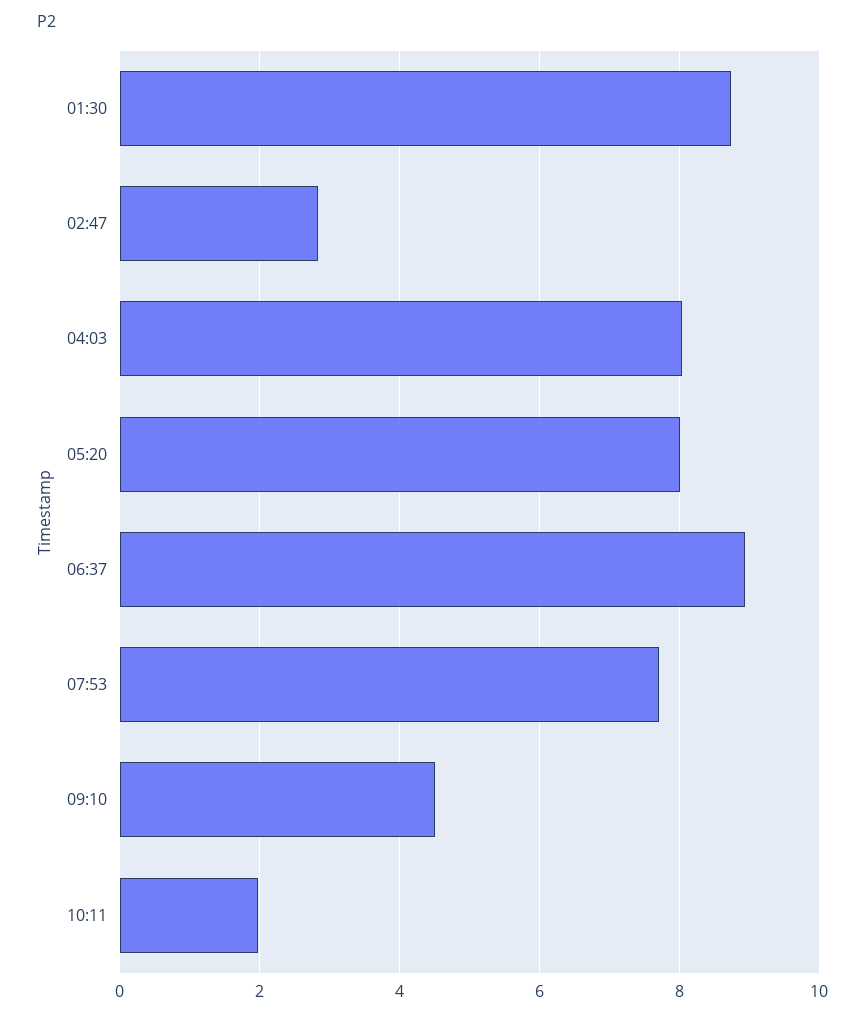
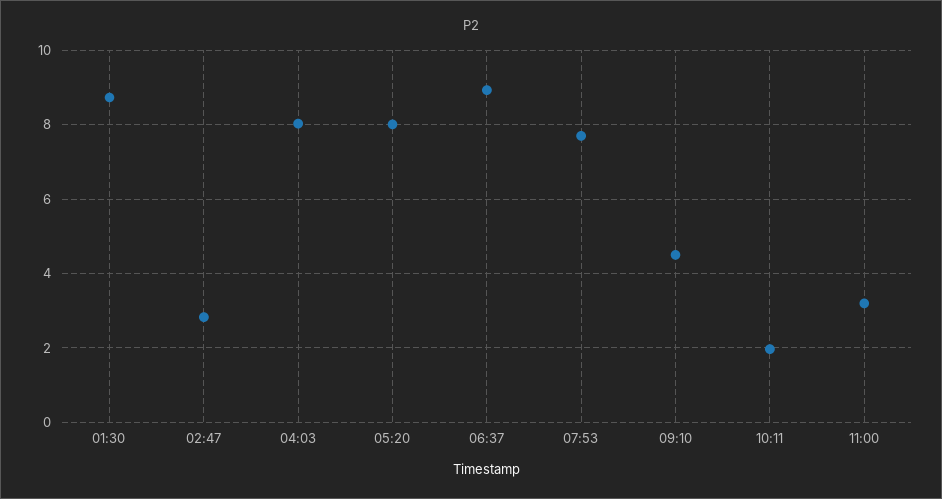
11:00: none -> 3.2

